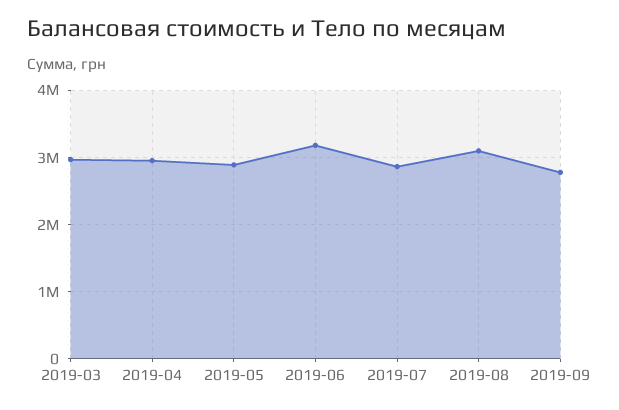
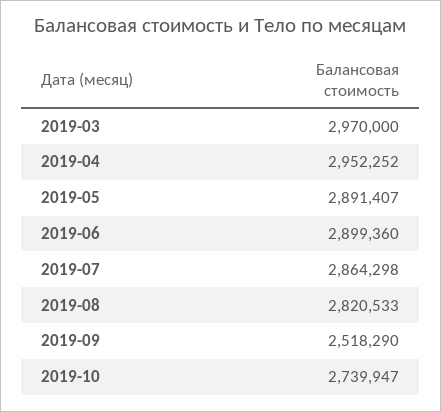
2019-06: 3200000 -> 2899360
2019-08: 3100000 -> 2820533
2019-09: 2800000 -> 2518290
2019-10: none -> 2739947

